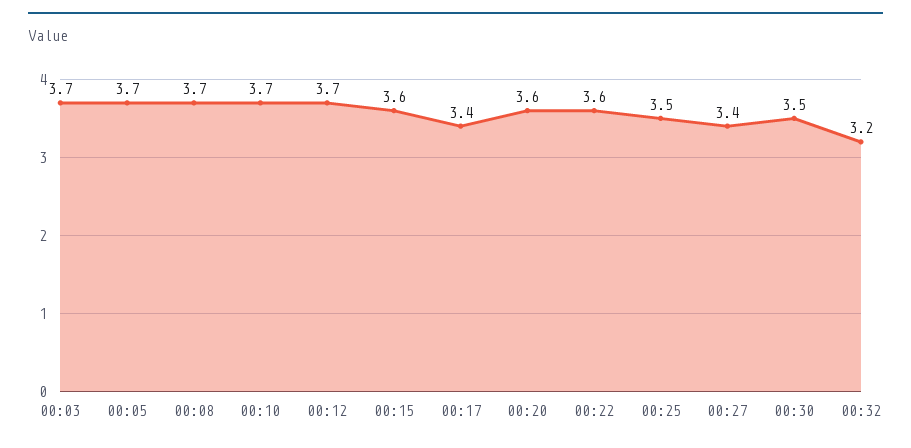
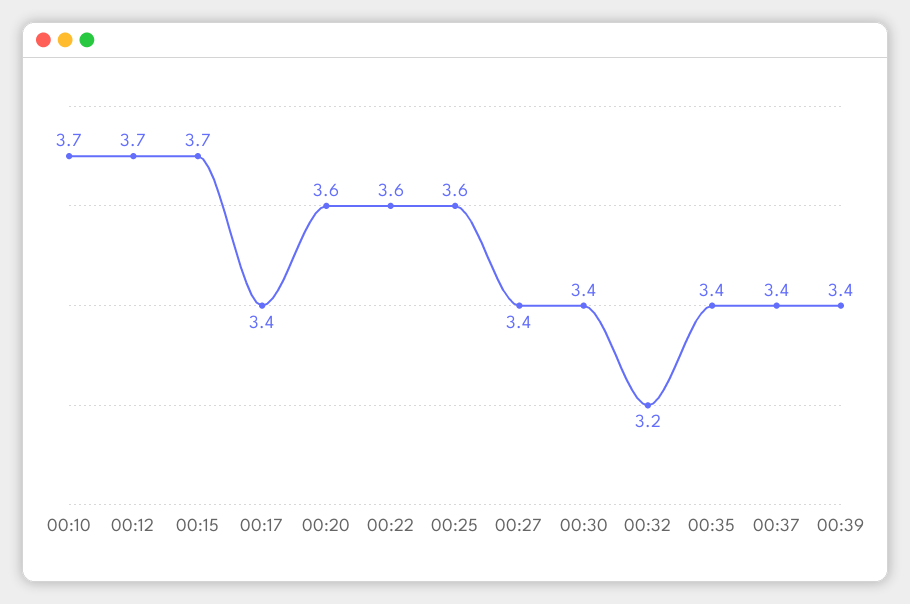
00:03: 3.7 -> none
00:05: 3.7 -> none
00:08: 3.7 -> none
00:15: 3.6 -> 3.7
00:25: 3.5 -> 3.6
00:30: 3.5 -> 3.4
00:35: none -> 3.4
00:37: none -> 3.4
00:39: none -> 3.4

